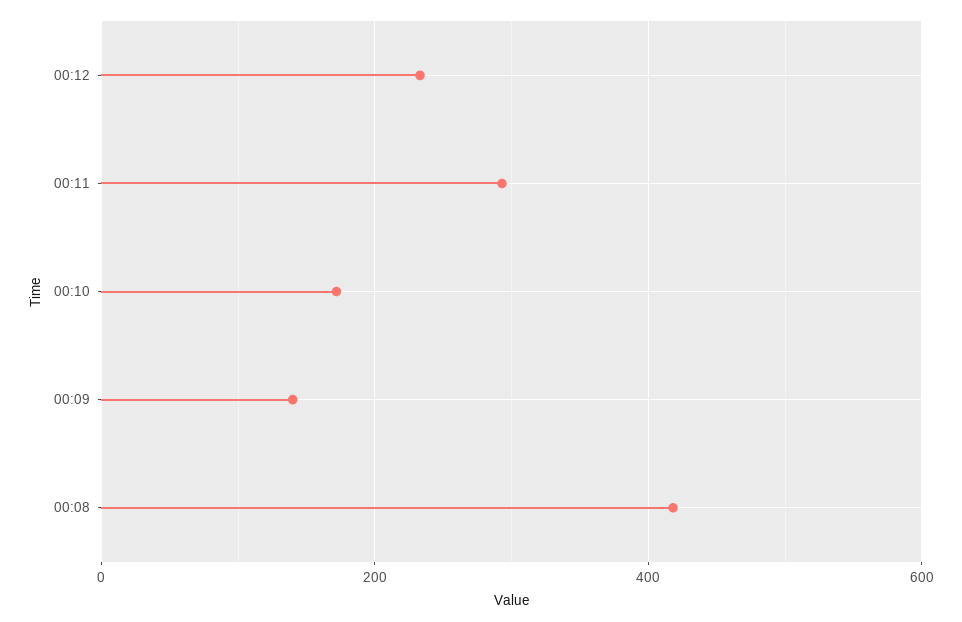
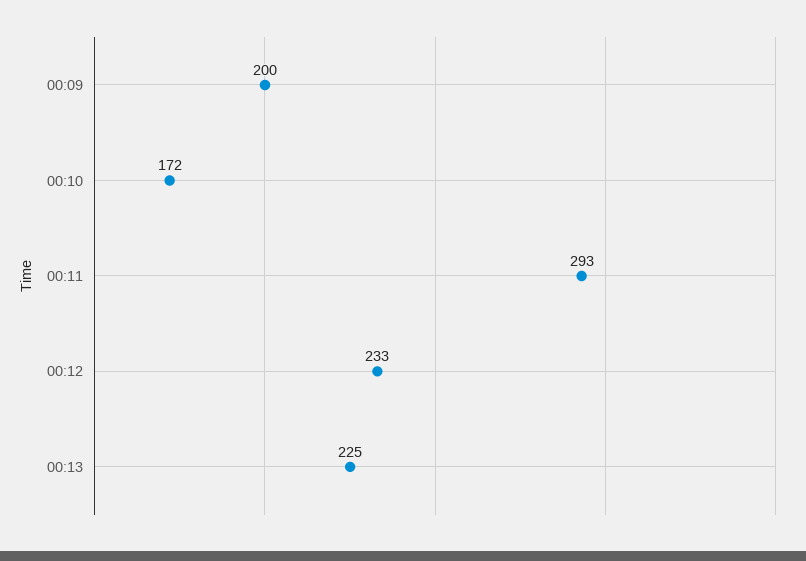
00:09: 140 -> 200
00:08: 420 -> none
00:13: none -> 225

